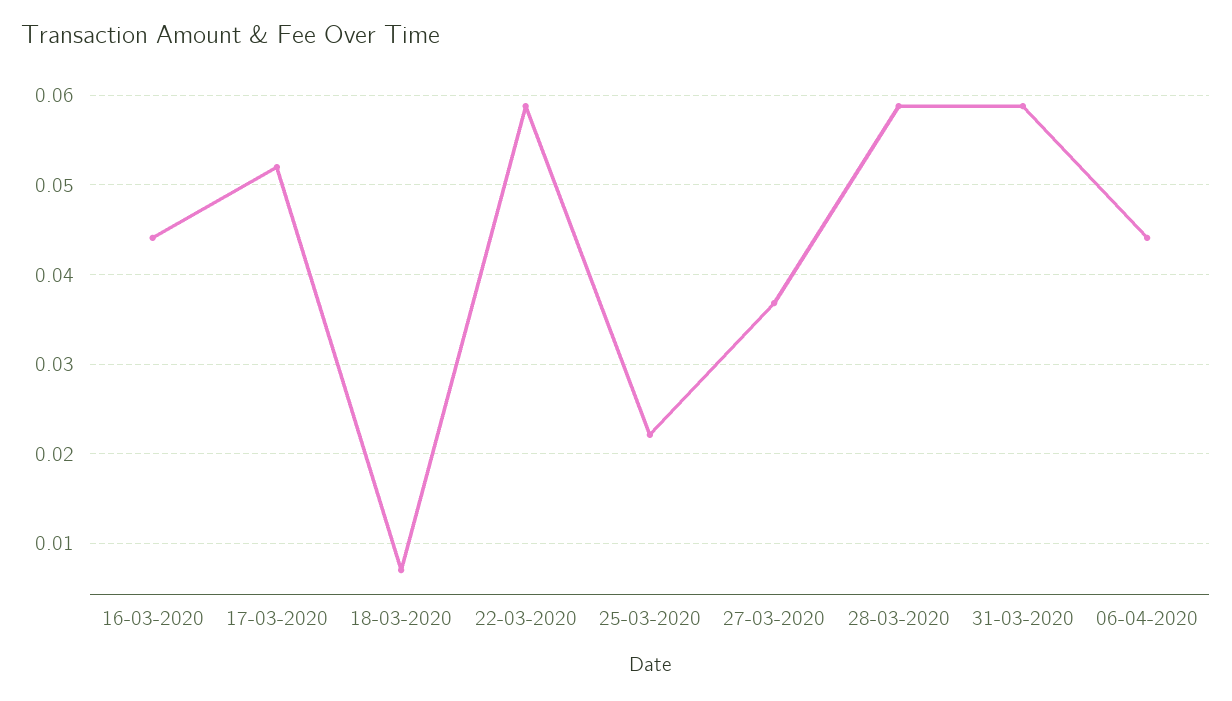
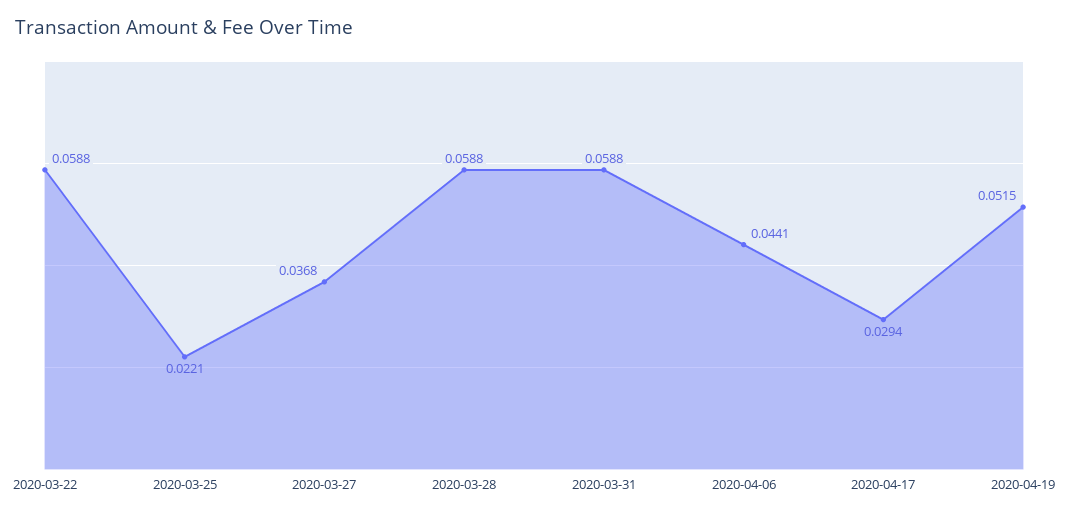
16-03-2020: 0.044 -> none
17-03-2020: 0.052 -> none
18-03-2020: 0.007 -> none
2020-04-17: none -> 0.0294
2020-04-19: none -> 0.0515

